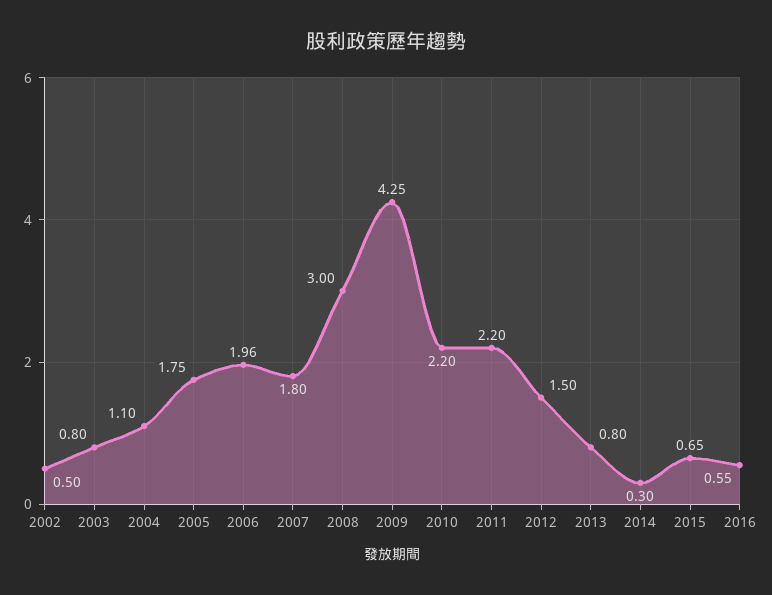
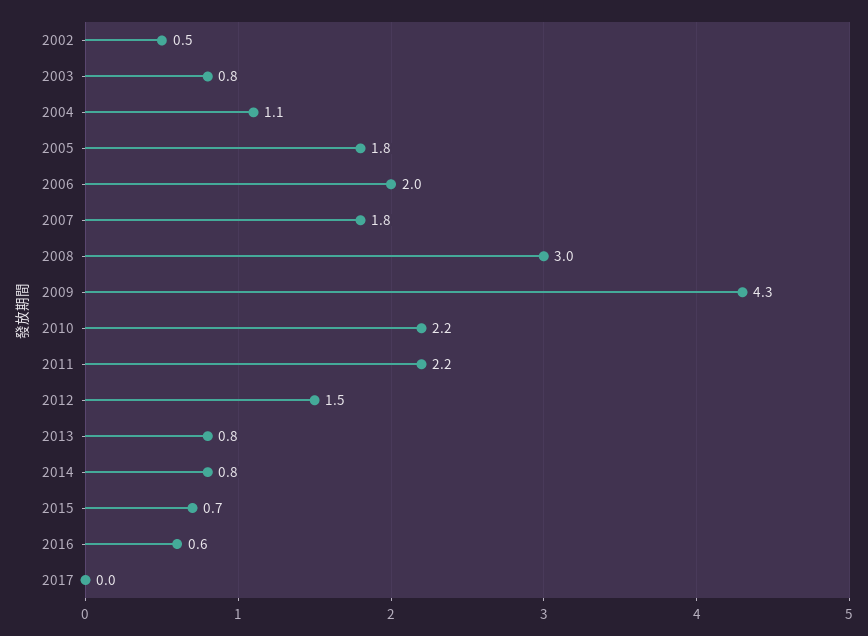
2014: 0.3 -> 0.8
2017: none -> 0

